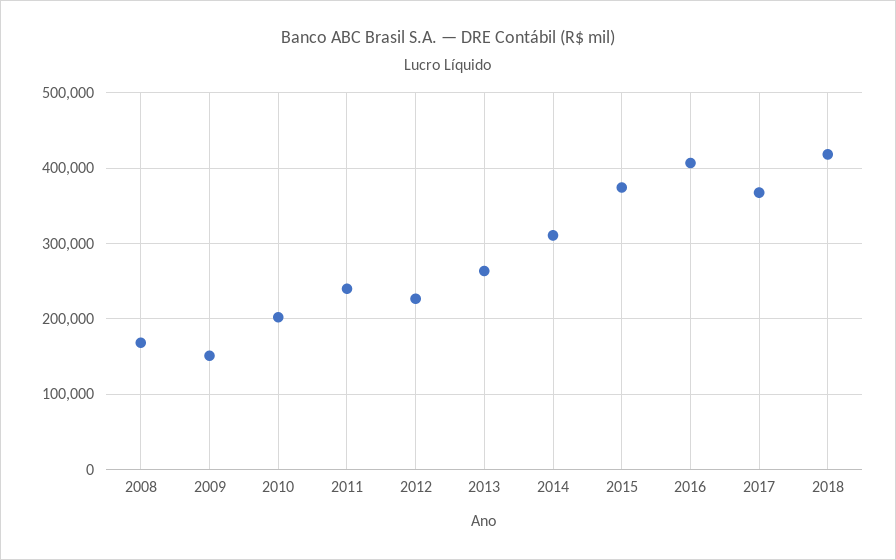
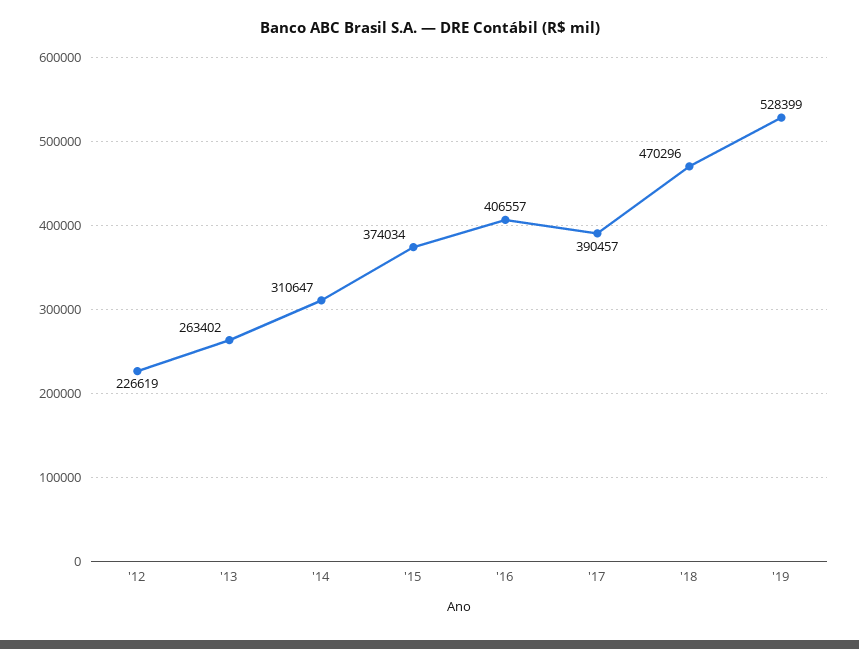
2008: 170000 -> none
2009: 150000 -> none
2010: 200000 -> none
2011: 240000 -> none
2017: 370000 -> 390457
2018: 420000 -> 470296
'19: none -> 528399

